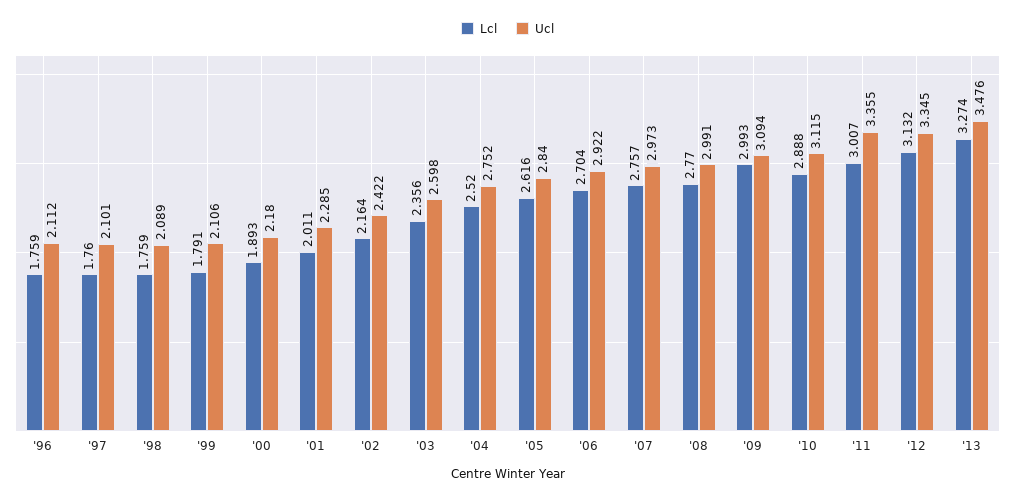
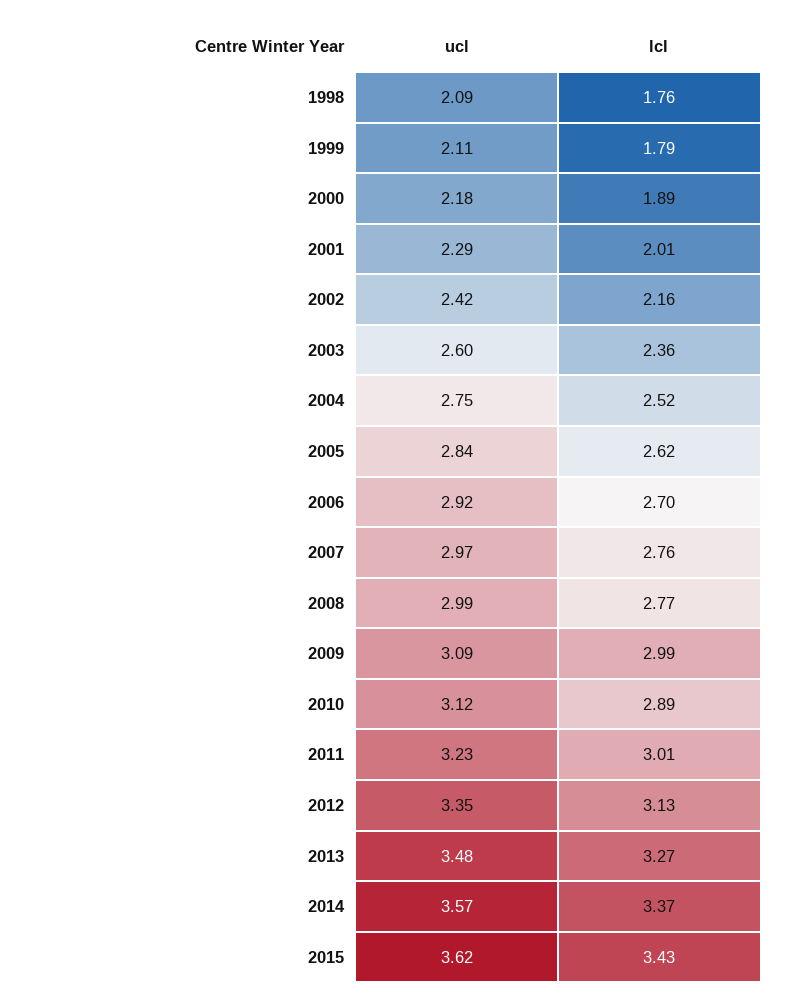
Lcl, '96: 1.759 -> none
Ucl, '96: 2.112 -> none
Lcl, '97: 1.76 -> none
Ucl, '97: 2.101 -> none
Ucl, '11: 3.355 -> 3.23
Ucl, 2014: none -> 3.57
Lcl, 2014: none -> 3.37
Ucl, 2015: none -> 3.62
Lcl, 2015: none -> 3.43

